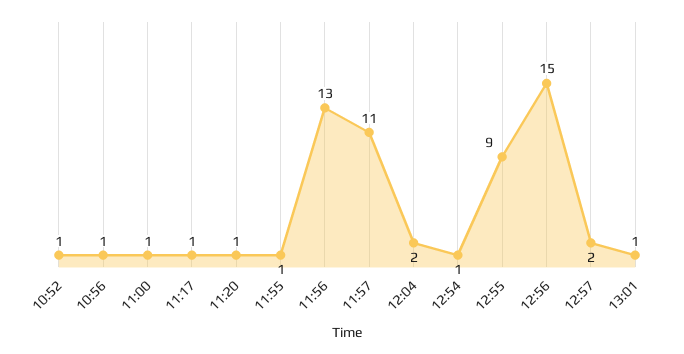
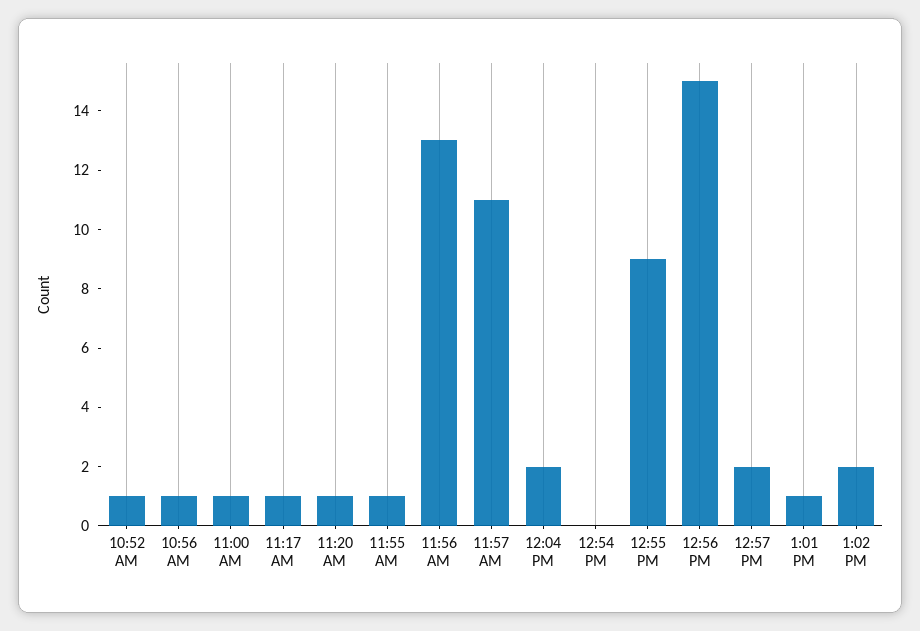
12:54: 1 -> 0
1:02 PM: none -> 2

